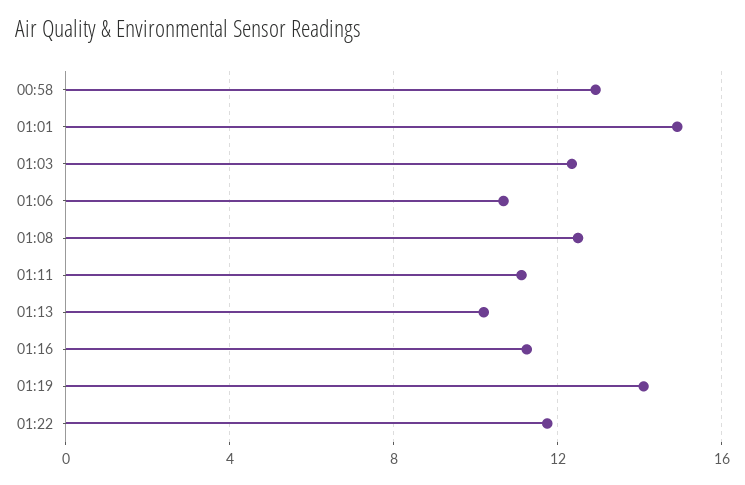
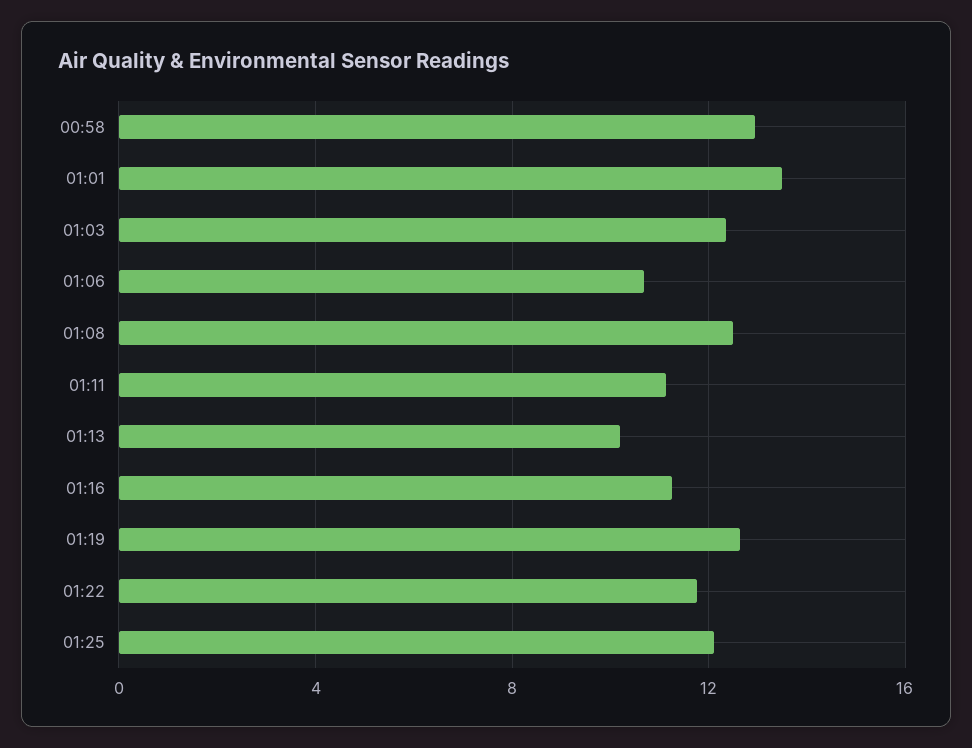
01:01: 15 -> 13.5
01:19: 14 -> 12.5
01:25: none -> 12

